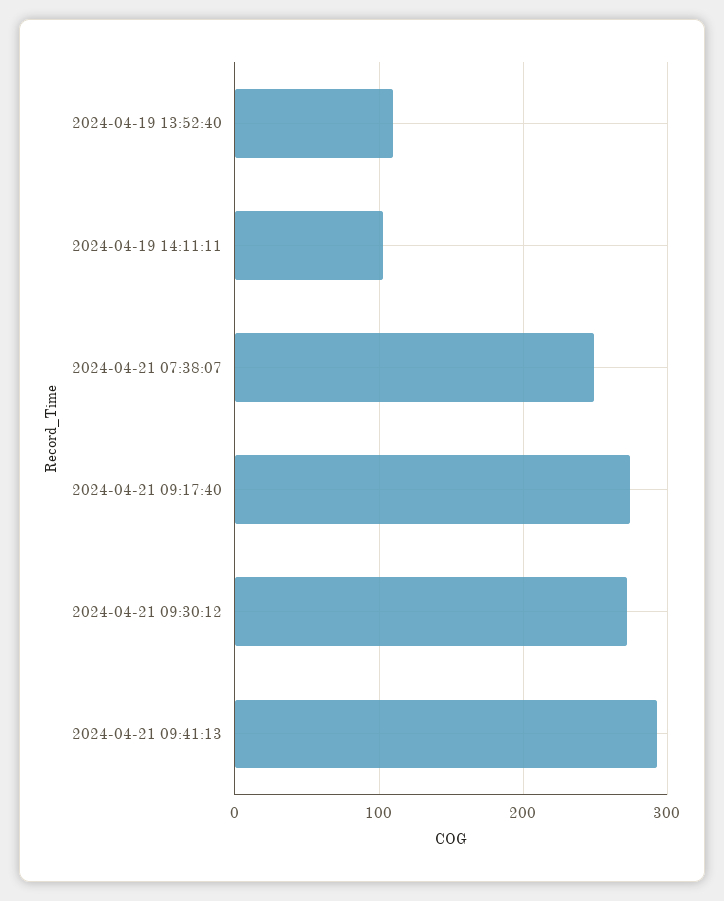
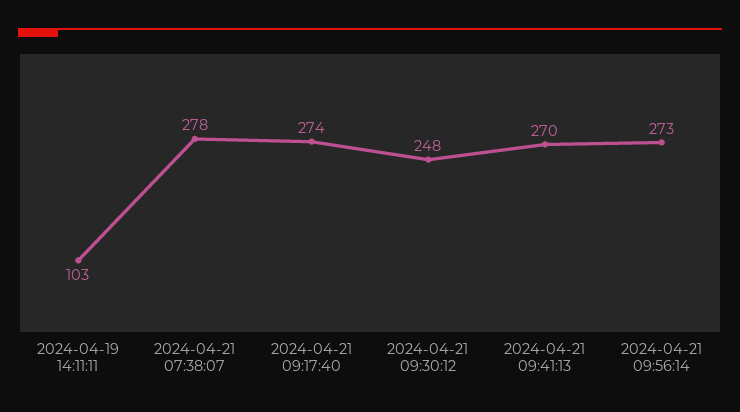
2024-04-19 13:52:40: 110 -> none
2024-04-21 07:38:07: 250 -> 278
2024-04-21 09:30:12: 270 -> 248
2024-04-21 09:41:13: 290 -> 270
2024-04-21 09:56:14: none -> 273

